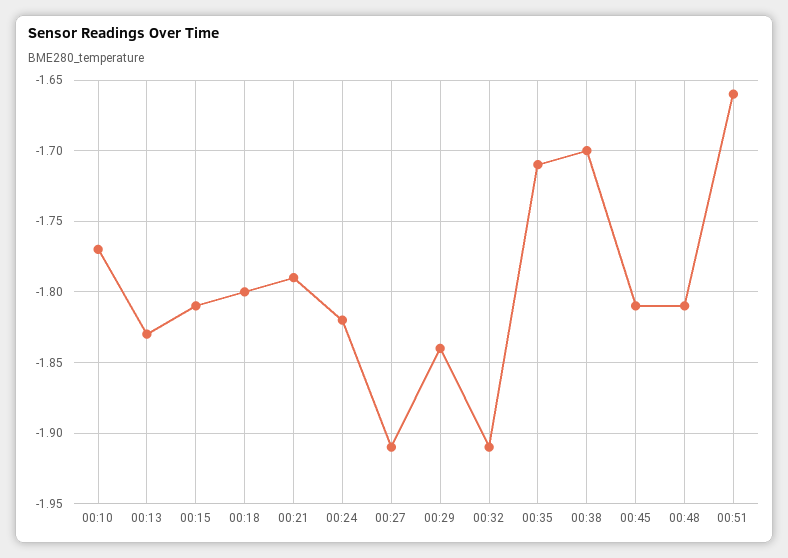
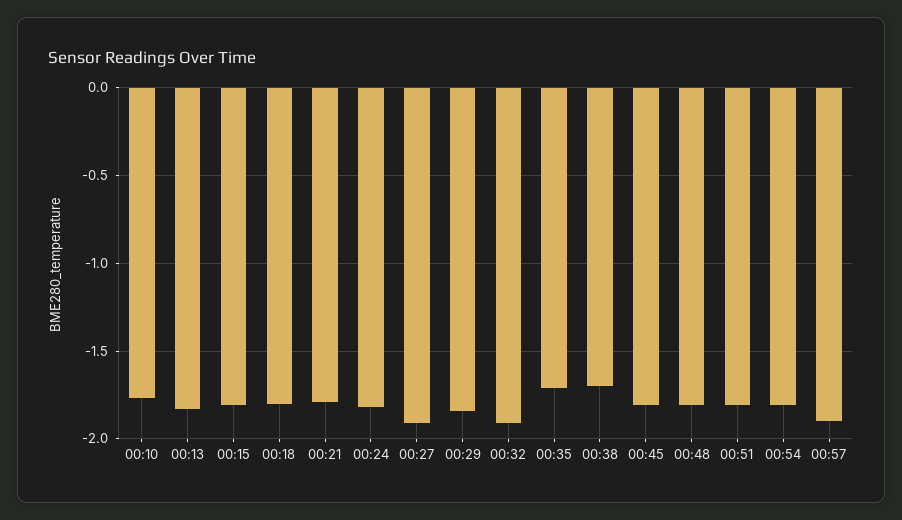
00:51: -1.66 -> -1.8
00:54: none -> -1.8
00:57: none -> -1.9

